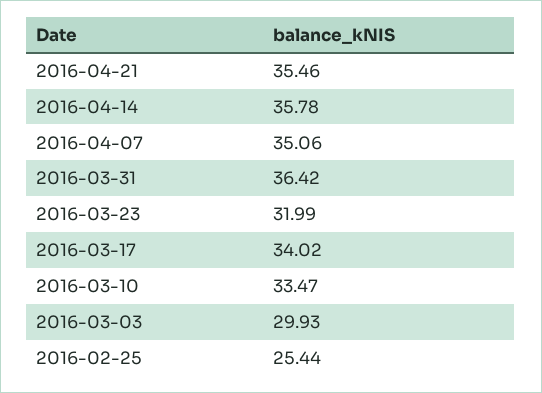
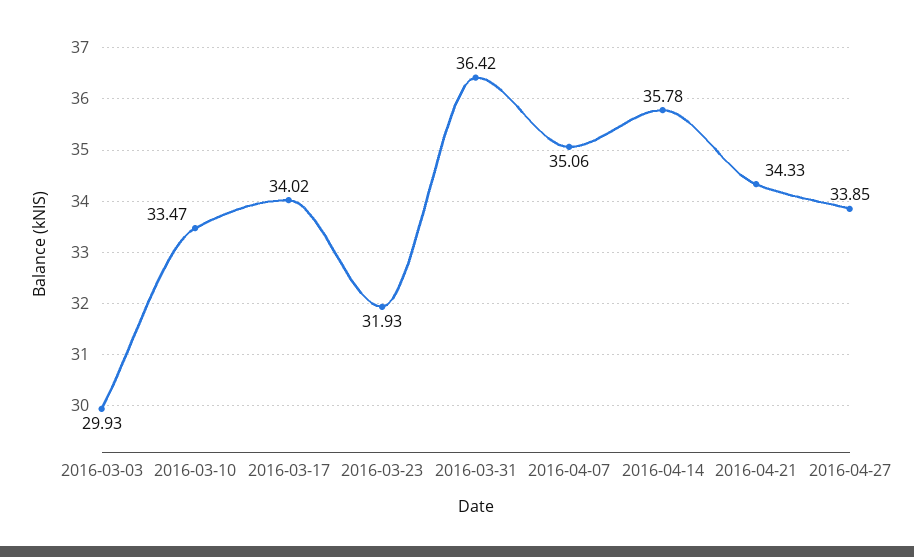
2016-04-21: 35.46 -> 34.33
2016-03-23: 31.99 -> 31.93
2016-02-25: 25.44 -> none
2016-04-27: none -> 33.85

